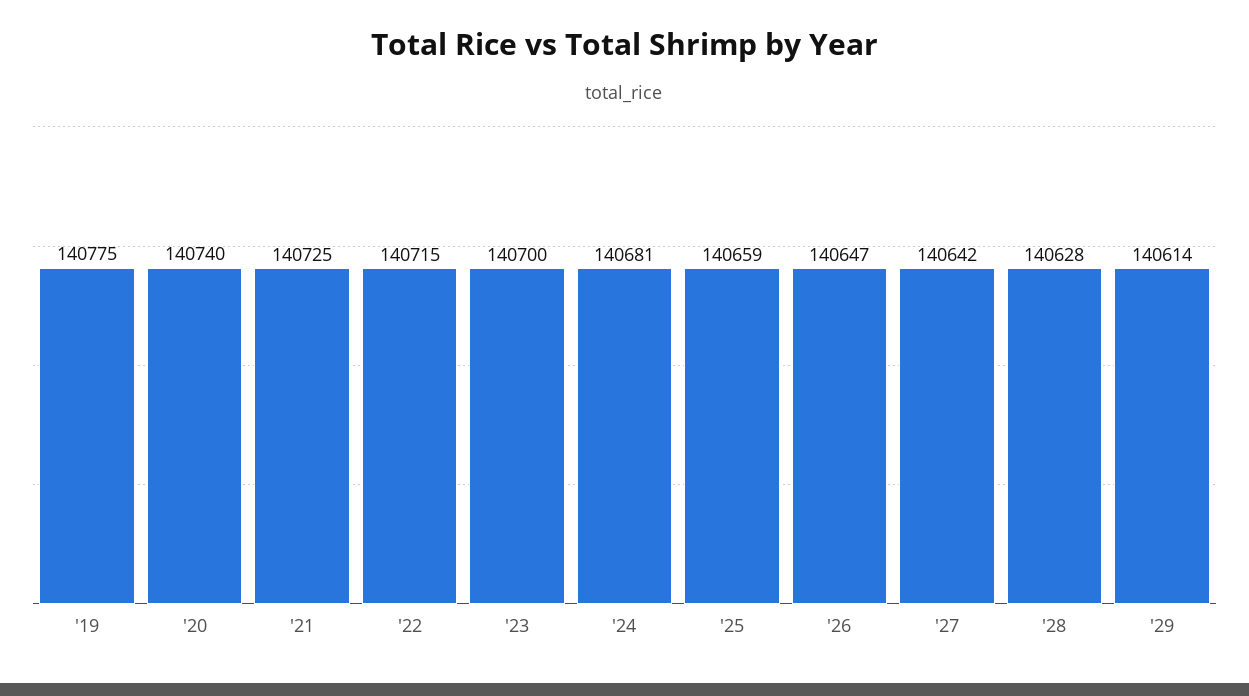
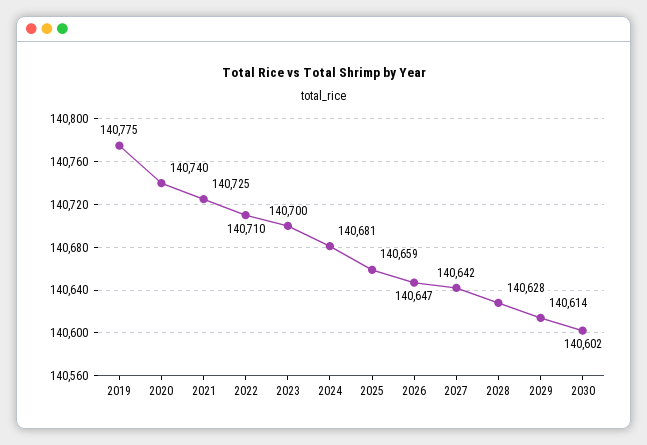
'22: 140715 -> 140710
2030: none -> 140602

